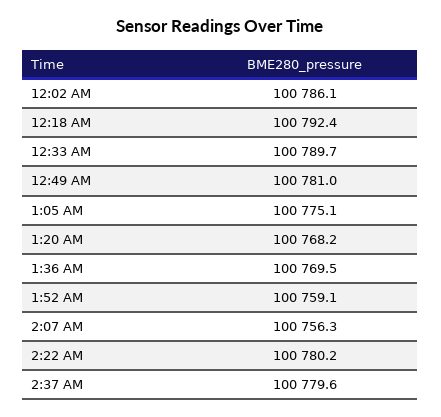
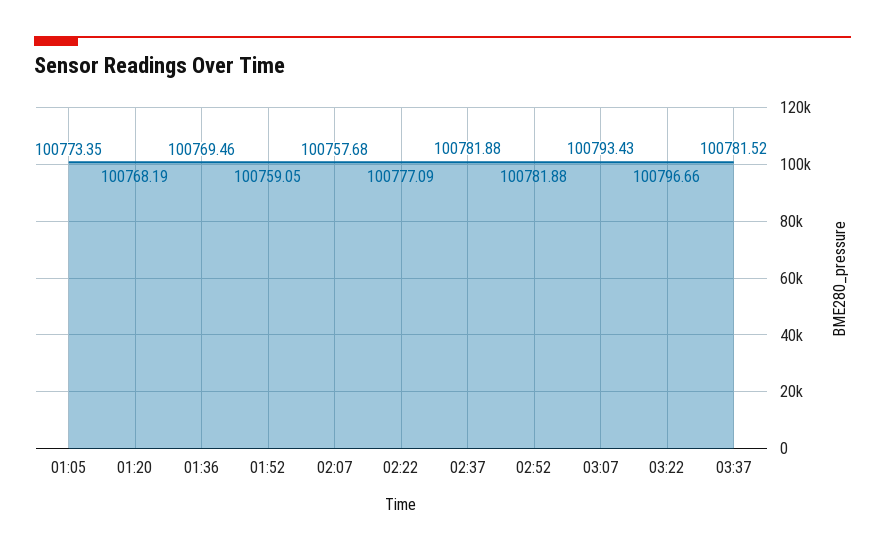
12:02 AM: 100786.1 -> none
12:18 AM: 100792.4 -> none
12:33 AM: 100789.7 -> none
12:49 AM: 100781 -> none
1:05 AM: 100775.1 -> 100773.35
2:07 AM: 100756.3 -> 100757.68
2:22 AM: 100780.2 -> 100777.09
2:37 AM: 100779.6 -> 100781.88
02:52: none -> 100781.88
03:07: none -> 100793.43
03:22: none -> 100796.66
03:37: none -> 100781.52

